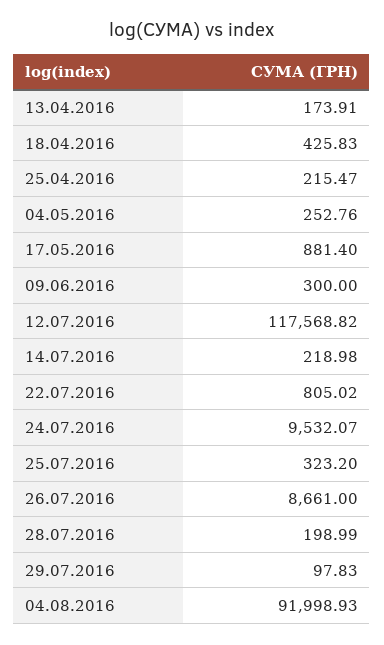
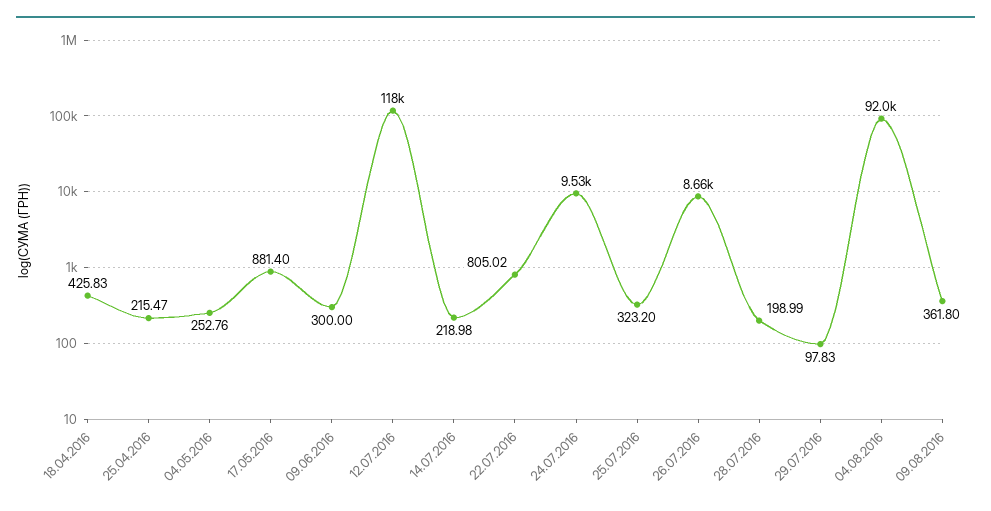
13.04.2016: 173.91 -> none
09.08.2016: none -> 361.8

